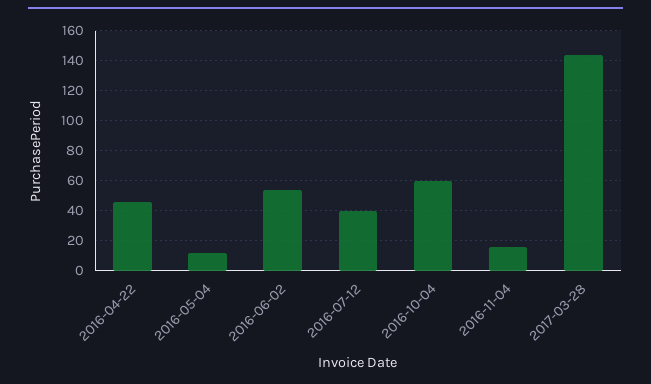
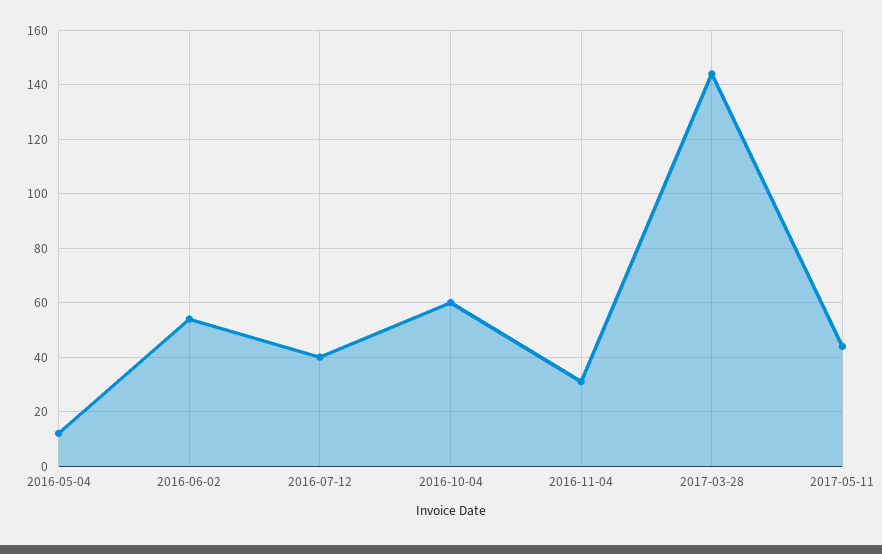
2016-04-22: 45 -> none
2016-11-04: 15 -> 30
2017-05-11: none -> 45

